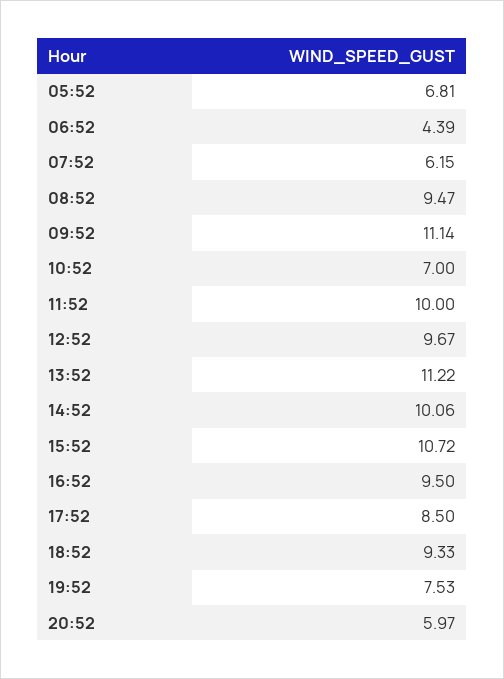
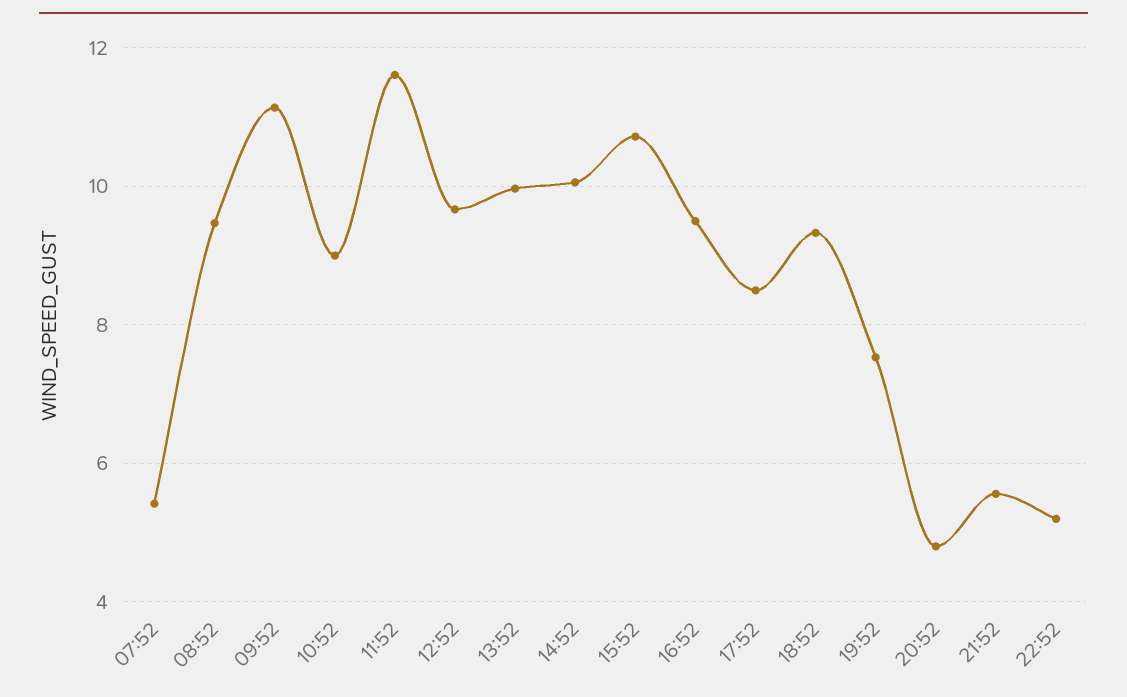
05:52: 6.81 -> none
06:52: 4.39 -> none
07:52: 6.15 -> 5.4
10:52: 7 -> 9
11:52: 10 -> 11.6
13:52: 11.22 -> 10
20:52: 5.97 -> 4.8
21:52: none -> 5.6
22:52: none -> 5.2

